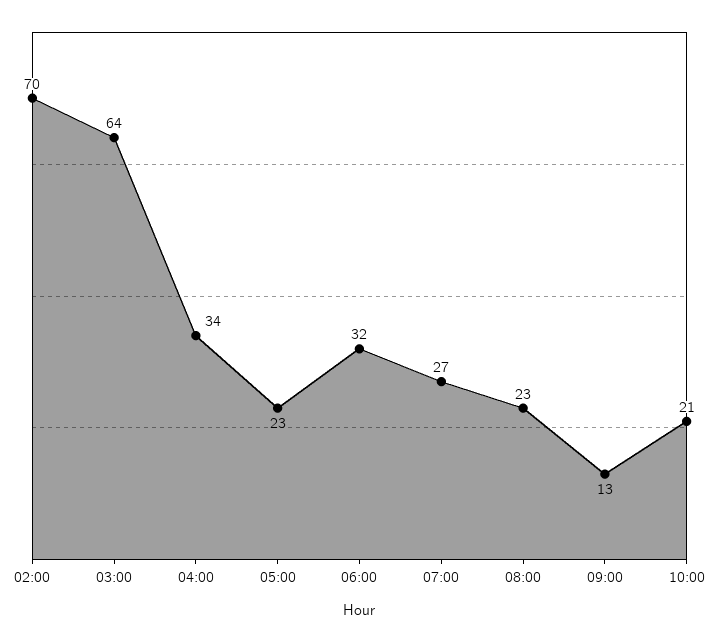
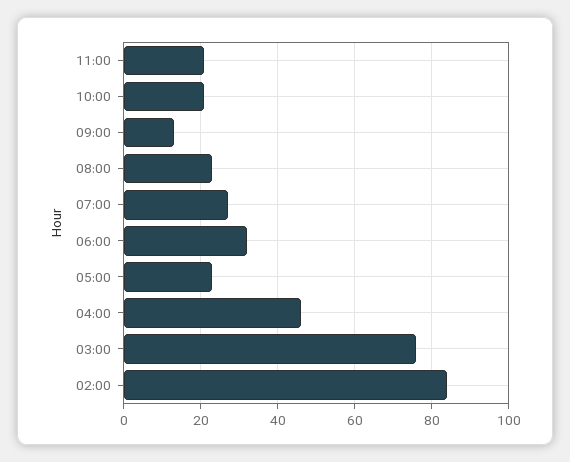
02:00: 70 -> 85
03:00: 64 -> 75
04:00: 34 -> 45
11:00: none -> 20

